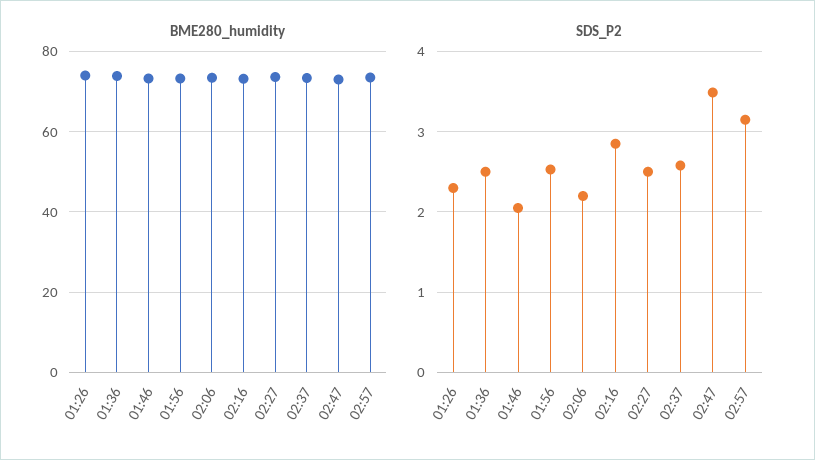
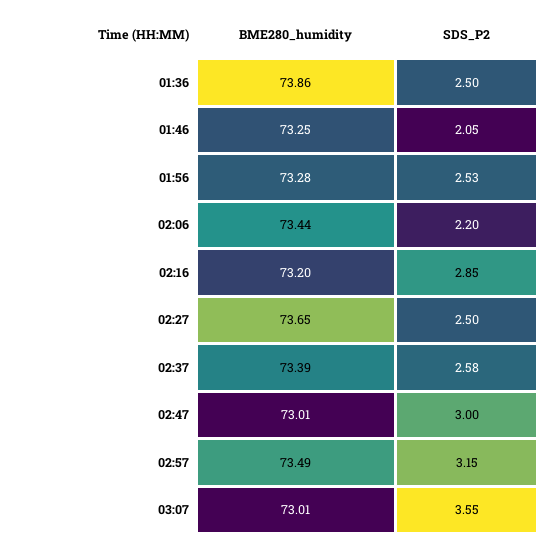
BME280_humidity, 01:26: 74 -> none
SDS_P2, 01:26: 2.3 -> none
SDS_P2, 02:47: 3.5 -> 3
BME280_humidity, 03:07: none -> 73.01
SDS_P2, 03:07: none -> 3.55

